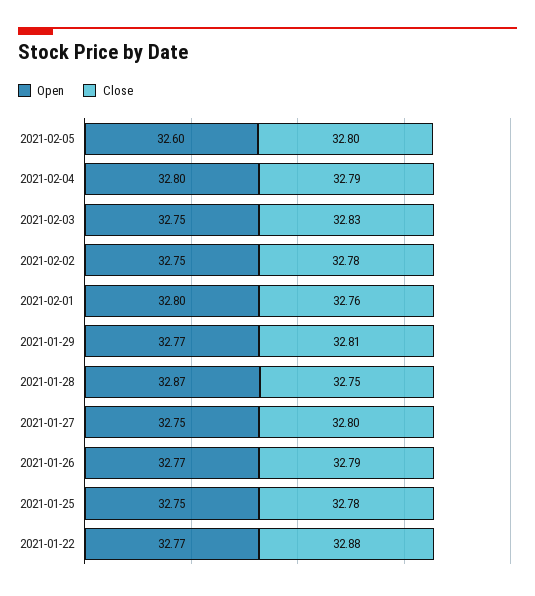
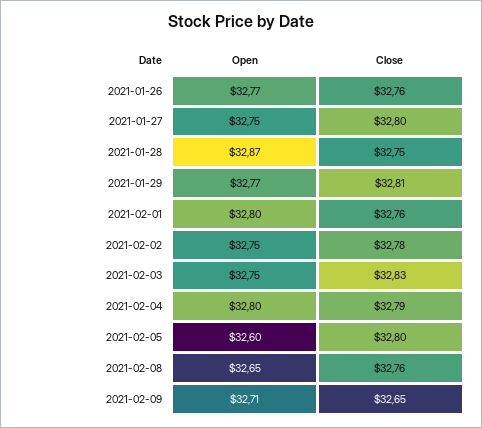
Close, 2021-01-26: 32.79 -> 32.76
Open, 2021-01-25: 32.75 -> none
Close, 2021-01-25: 32.78 -> none
Open, 2021-01-22: 32.77 -> none
Close, 2021-01-22: 32.88 -> none
Open, 2021-02-08: none -> 32.65
Close, 2021-02-08: none -> 32.76
Open, 2021-02-09: none -> 32.71
Close, 2021-02-09: none -> 32.65

